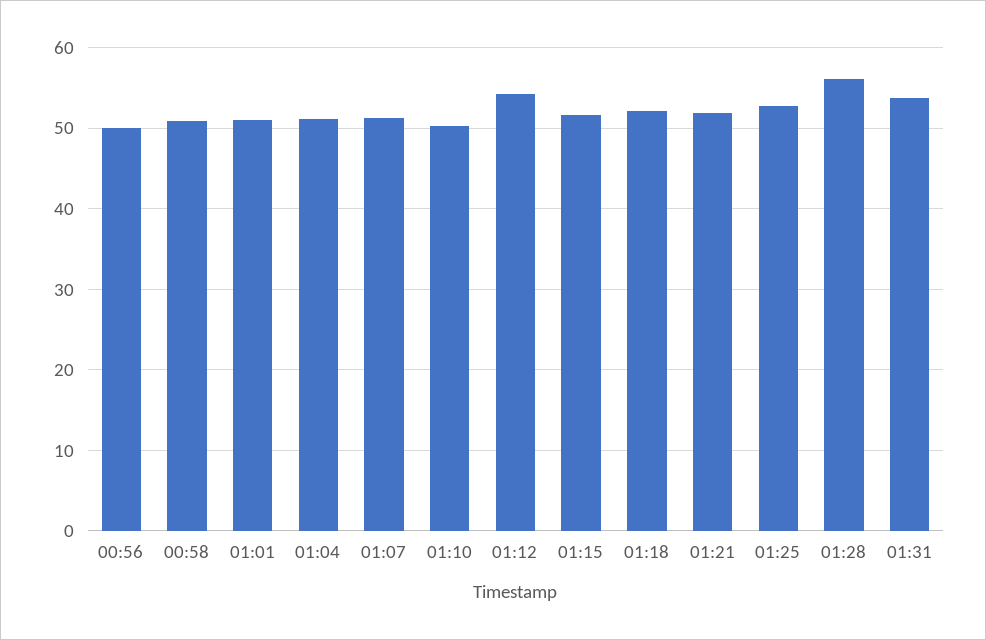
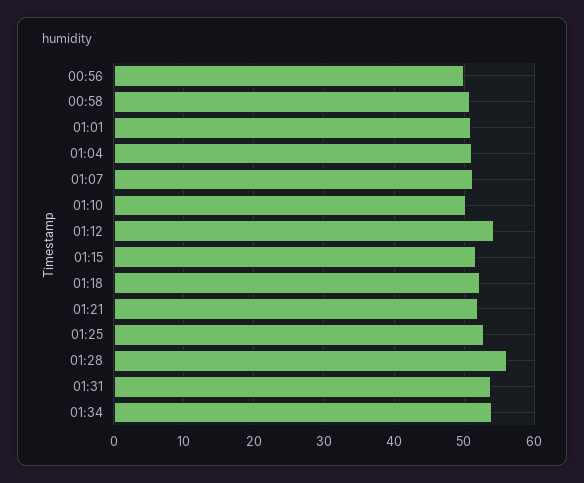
01:34: none -> 54

